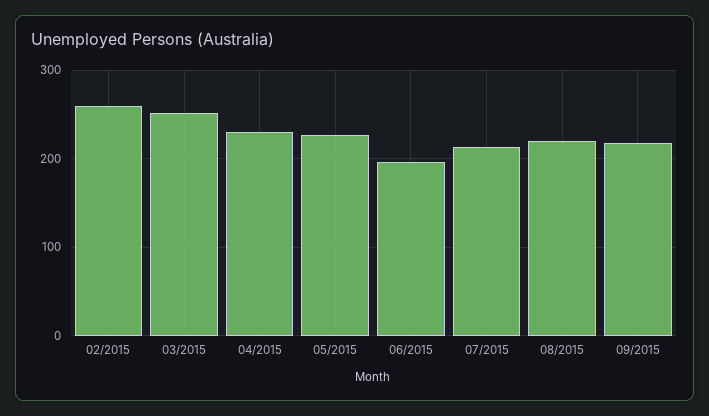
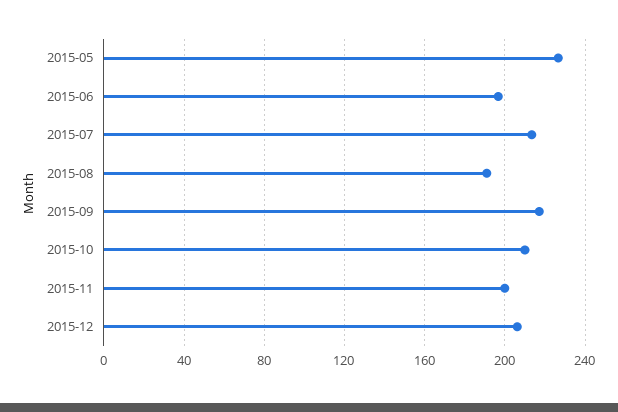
02/2015: 260 -> none
03/2015: 250 -> none
04/2015: 230 -> none
08/2015: 220 -> 190
2015-10: none -> 210
2015-11: none -> 200
2015-12: none -> 205

